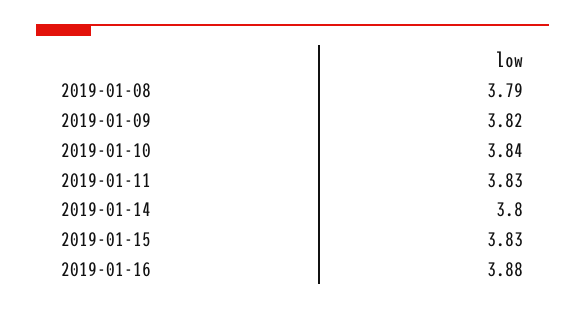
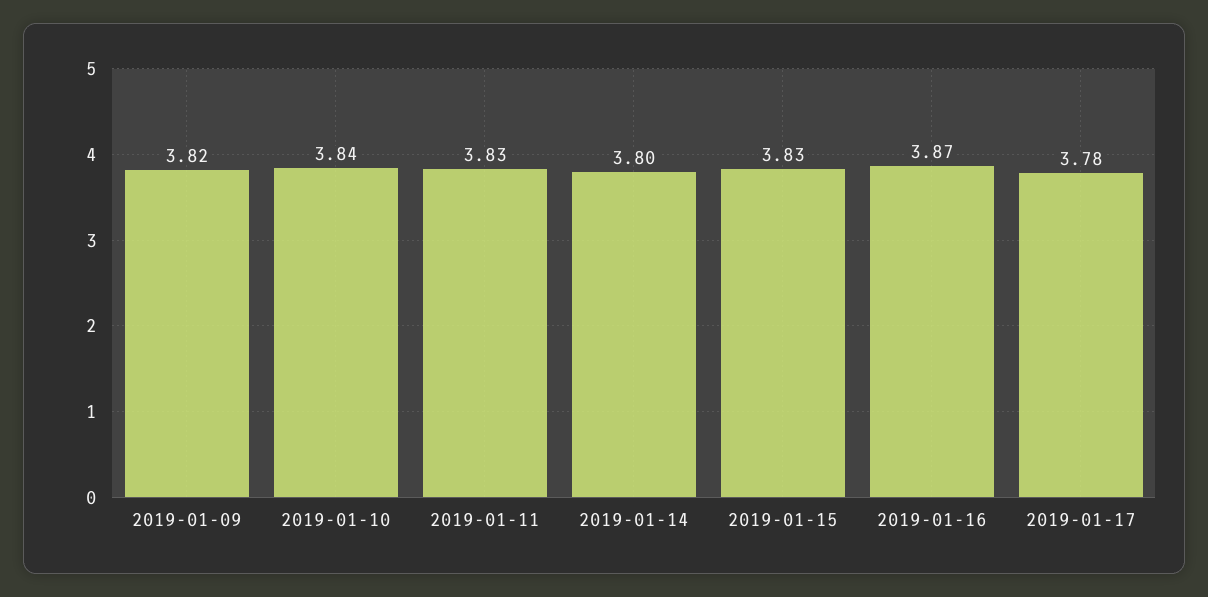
2019-01-08: 3.79 -> none
2019-01-16: 3.88 -> 3.87
2019-01-17: none -> 3.78

